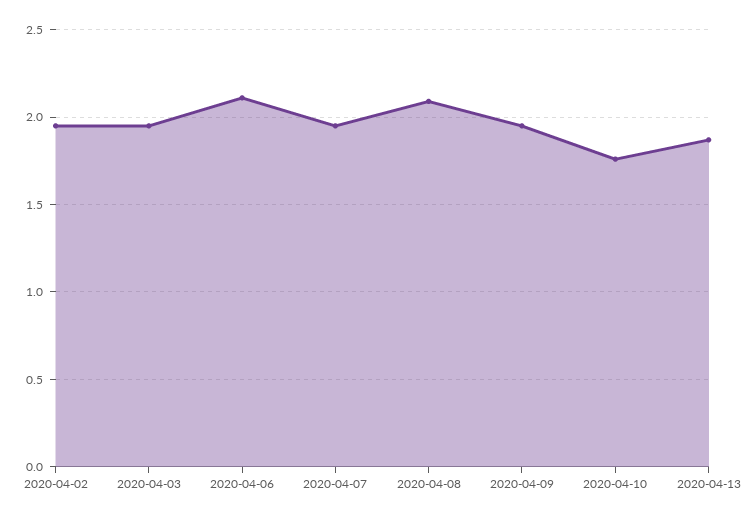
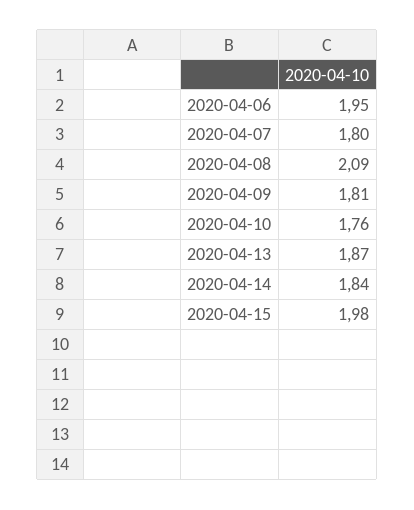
2020-04-02: 1.95 -> none
2020-04-03: 1.95 -> none
2020-04-06: 2.1 -> 1.95
2020-04-07: 1.95 -> 1.8
2020-04-09: 1.95 -> 1.81
2020-04-14: none -> 1.84
2020-04-15: none -> 1.98

